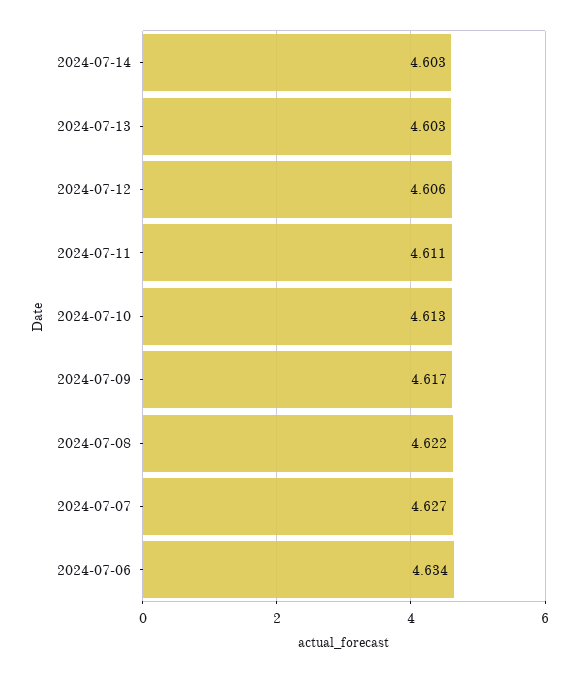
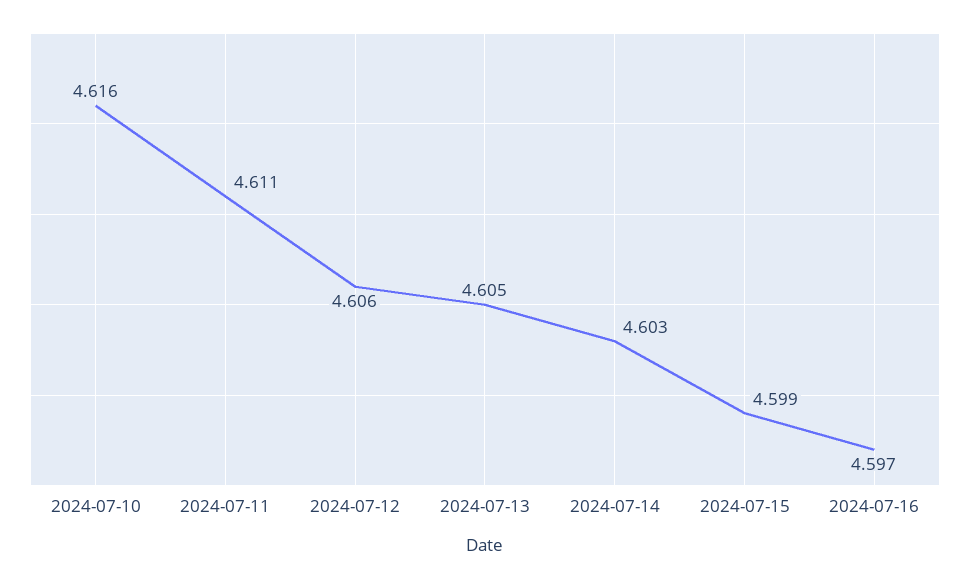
2024-07-13: 4.603 -> 4.605
2024-07-10: 4.613 -> 4.616
2024-07-09: 4.617 -> none
2024-07-08: 4.622 -> none
2024-07-07: 4.627 -> none
2024-07-06: 4.634 -> none
2024-07-15: none -> 4.599
2024-07-16: none -> 4.597

